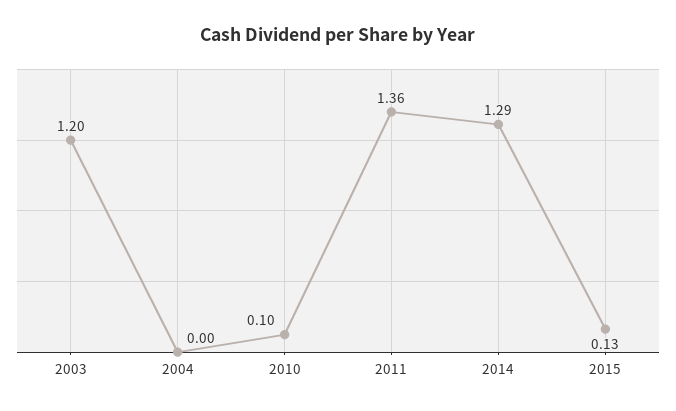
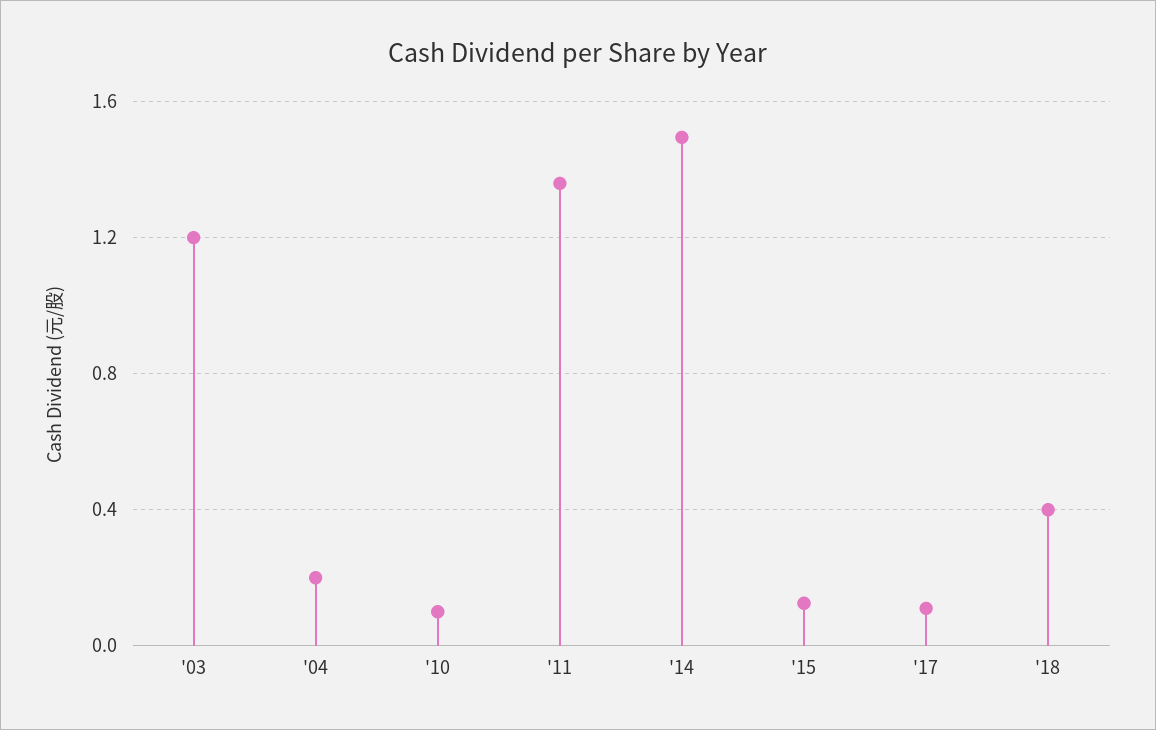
2004: 0 -> 0.2
2014: 1.29 -> 1.5
'17: none -> 0.1
'18: none -> 0.4

